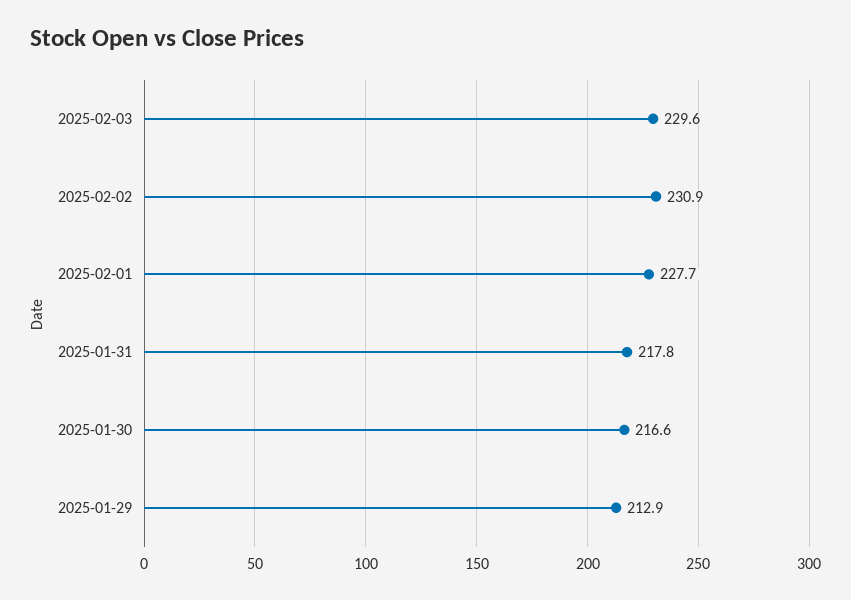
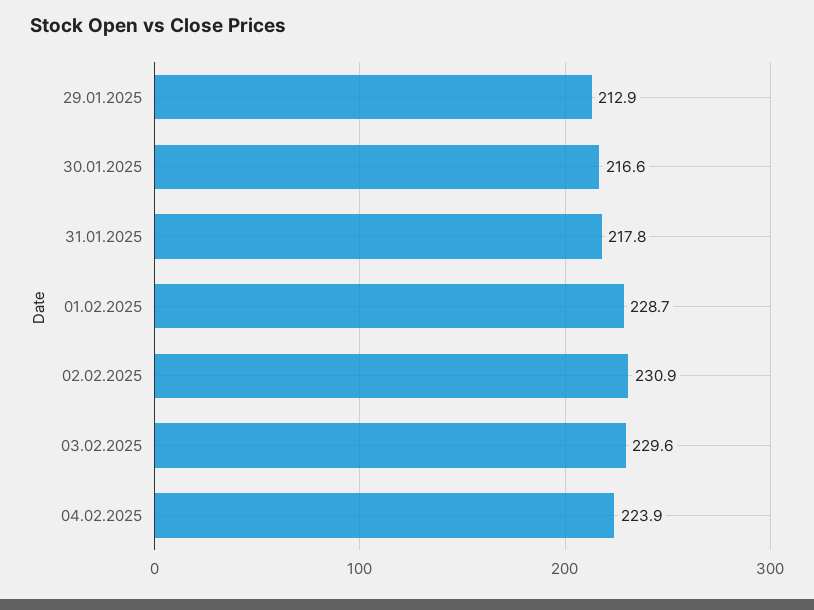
2025-02-01: 227.7 -> 228.7
04.02.2025: none -> 223.9

